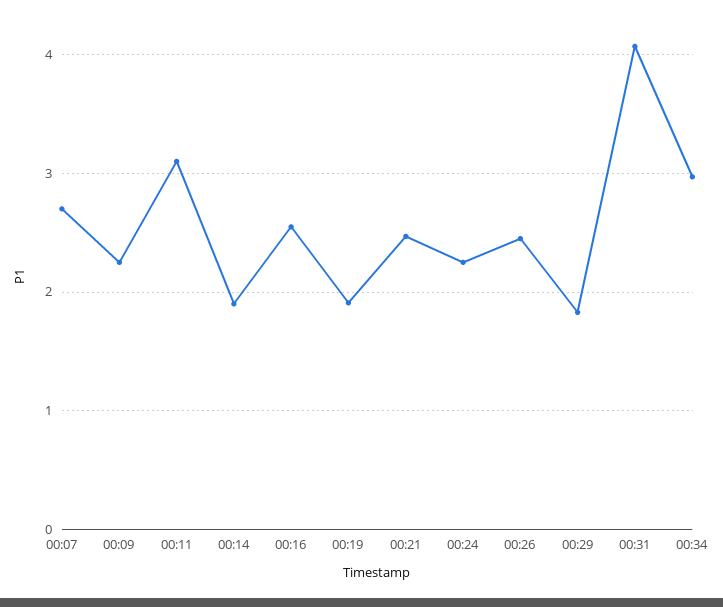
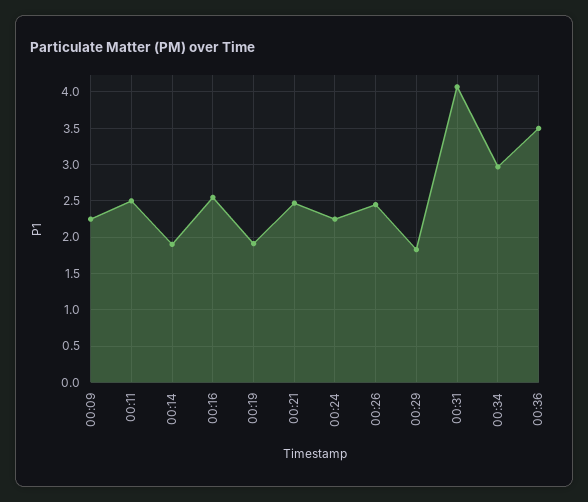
00:07: 2.7 -> none
00:11: 3.1 -> 2.5
00:36: none -> 3.5

